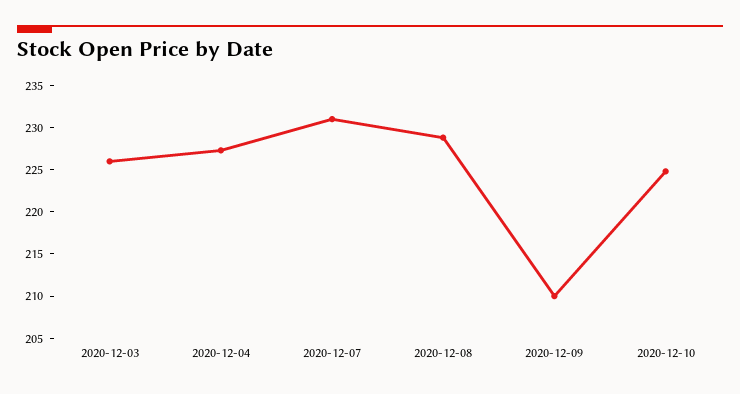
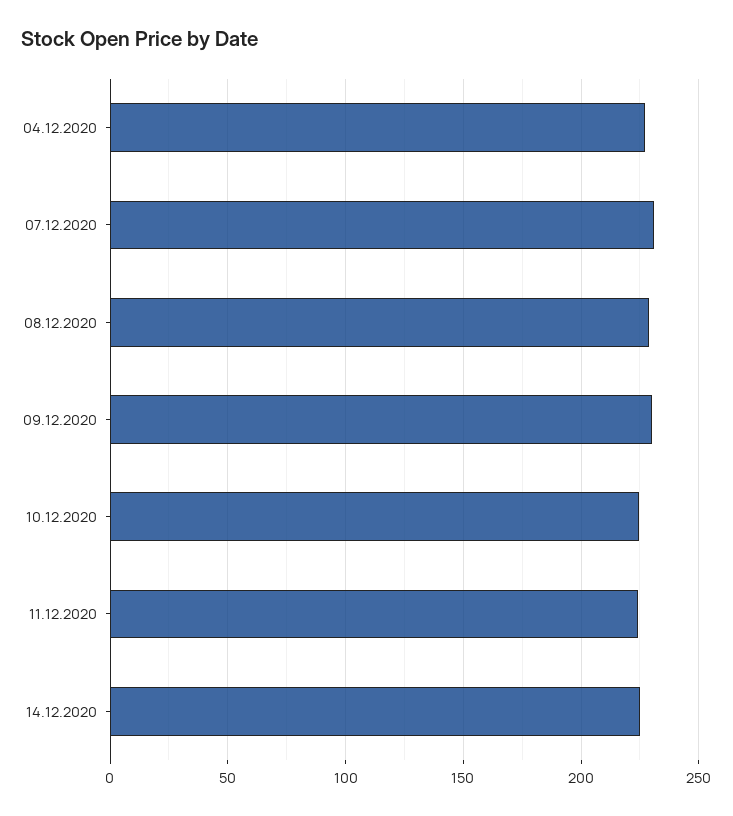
2020-12-03: 226 -> none
2020-12-09: 210 -> 230
11.12.2020: none -> 225
14.12.2020: none -> 225

